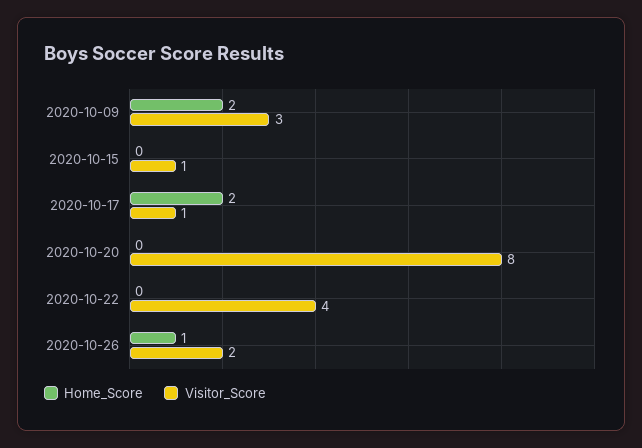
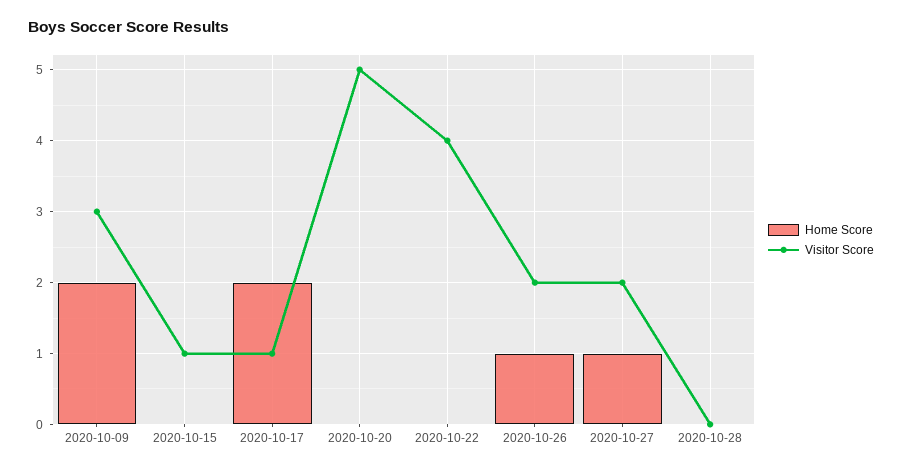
Visitor_Score, 2020-10-20: 8 -> 5
Home_Score, 2020-10-27: none -> 1
Visitor_Score, 2020-10-27: none -> 2
Home_Score, 2020-10-28: none -> 0
Visitor_Score, 2020-10-28: none -> 0

